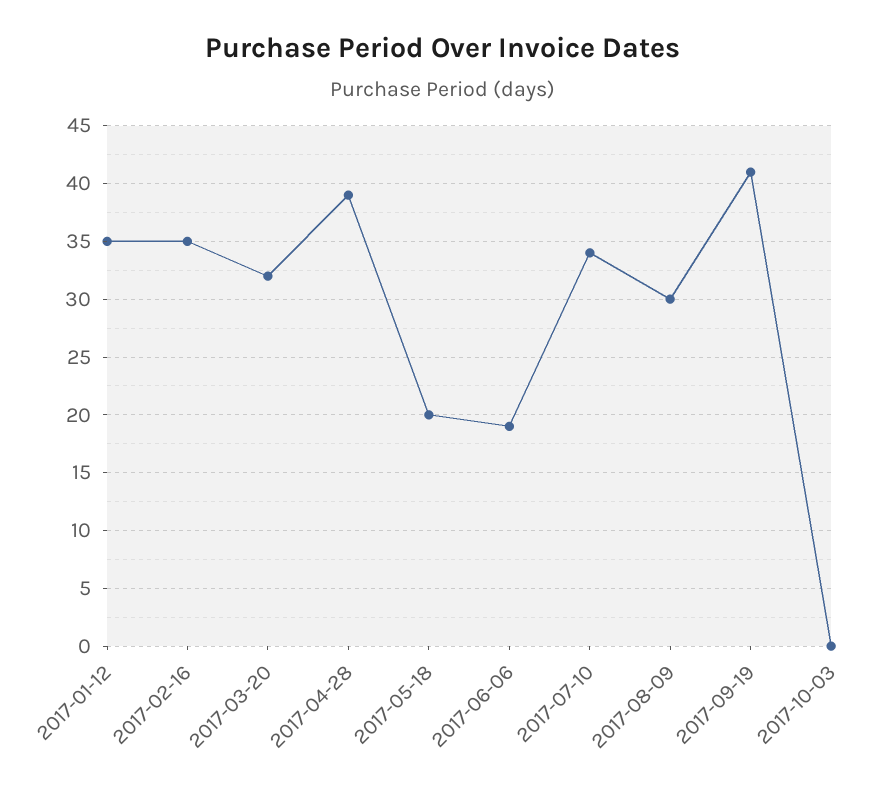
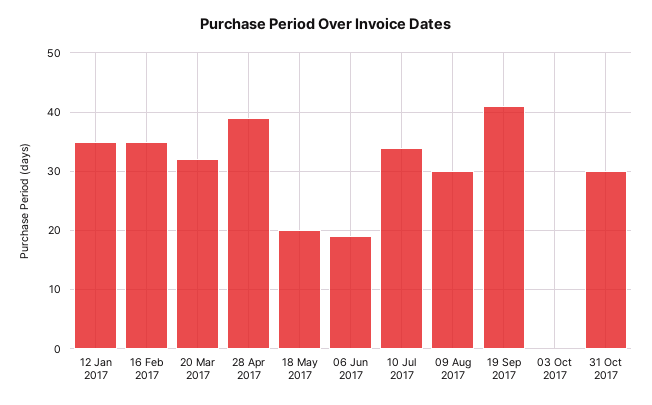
31 Oct 2017: none -> 30

